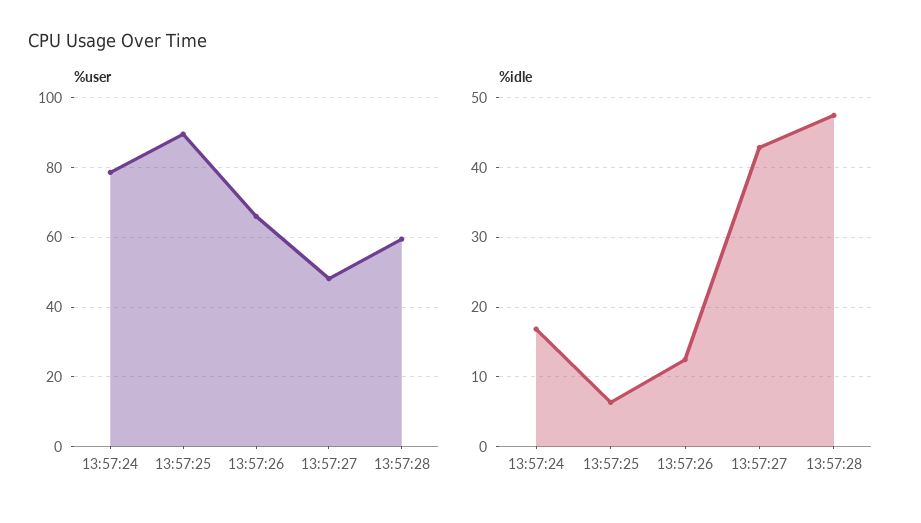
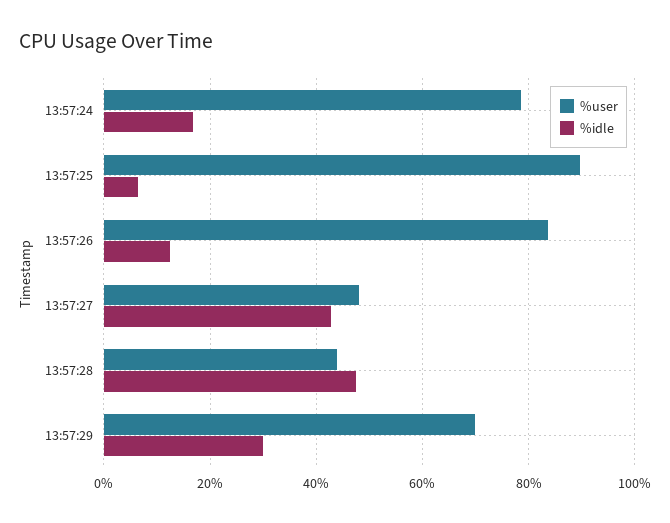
%user, 13:57:26: 66 -> 84
%user, 13:57:28: 60 -> 44
%user, 13:57:29: none -> 70
%idle, 13:57:29: none -> 30

